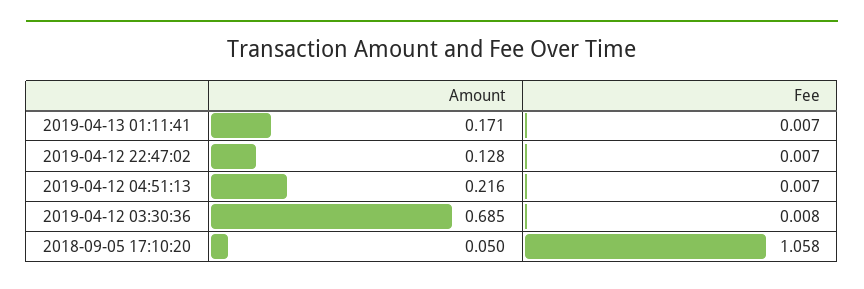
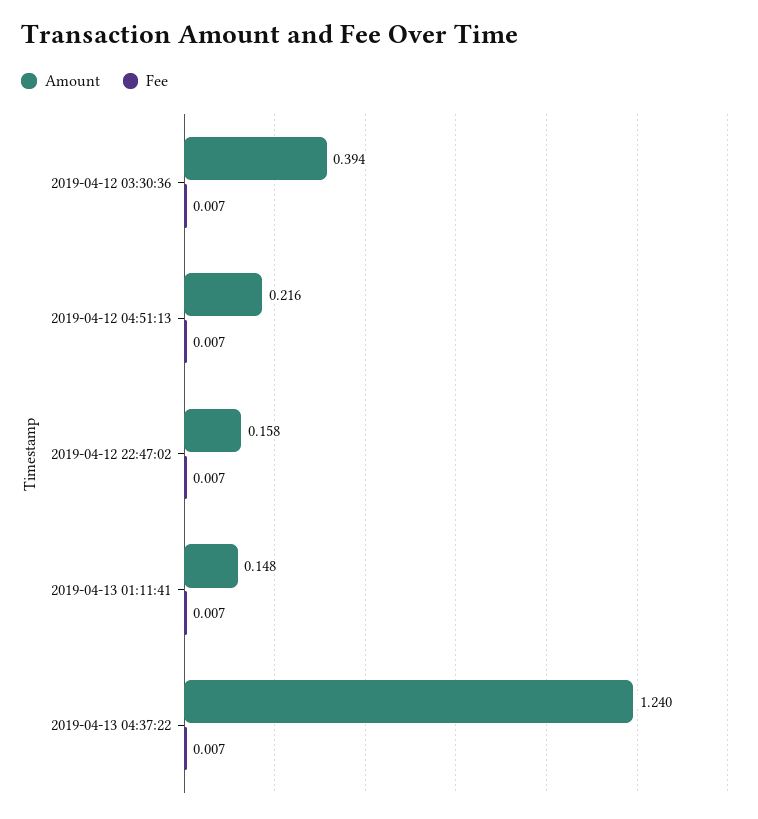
Amount, 2019-04-13 01:11:41: 0.171 -> 0.148
Amount, 2019-04-12 22:47:02: 0.128 -> 0.158
Amount, 2019-04-12 03:30:36: 0.685 -> 0.394
Fee, 2019-04-12 03:30:36: 0.008 -> 0.007
Amount, 2018-09-05 17:10:20: 0.05 -> none
Fee, 2018-09-05 17:10:20: 1.058 -> none
Amount, 2019-04-13 04:37:22: none -> 1.24
Fee, 2019-04-13 04:37:22: none -> 0.007

